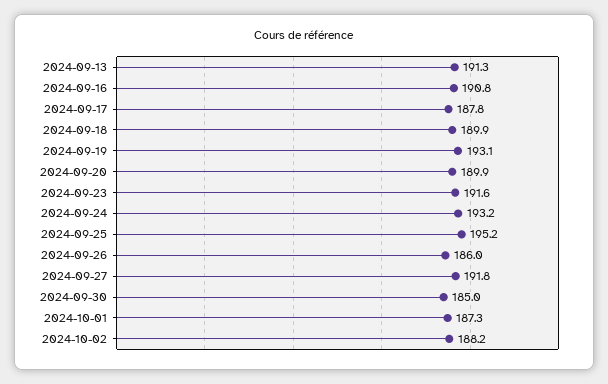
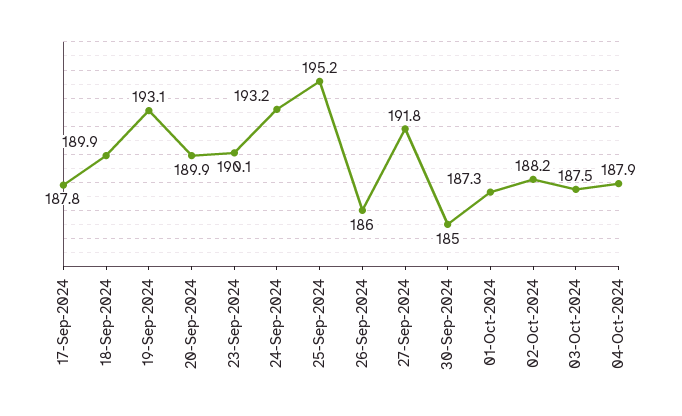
2024-09-13: 191.3 -> none
2024-09-16: 190.8 -> none
2024-09-23: 191.6 -> 190.1
03-Oct-2024: none -> 187.5
04-Oct-2024: none -> 187.9

